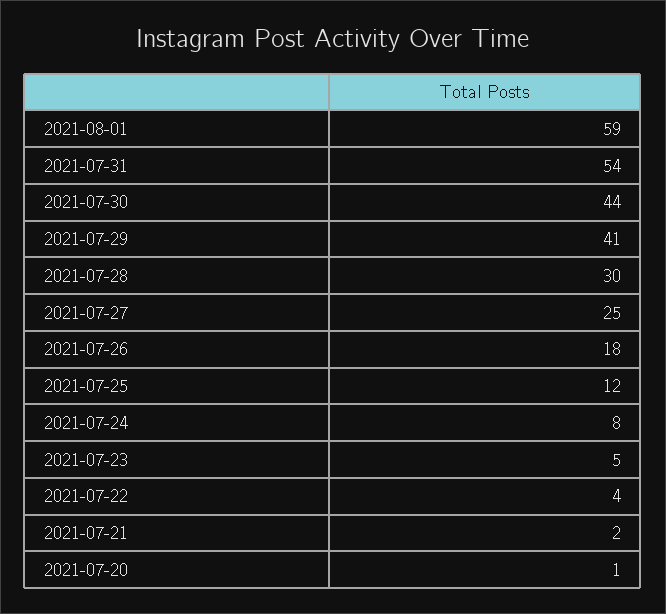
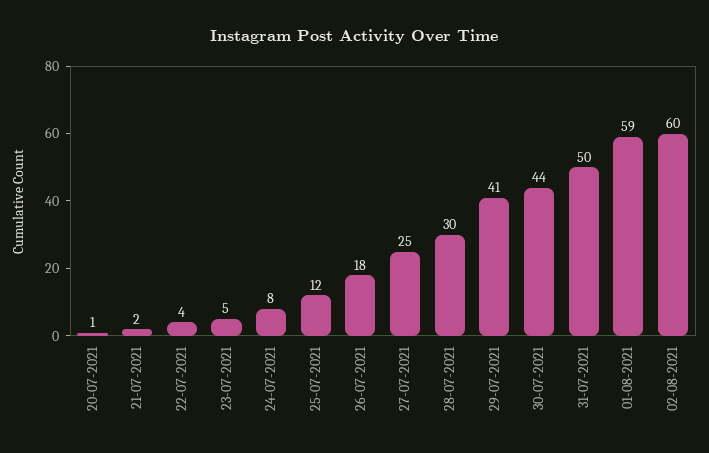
2021-07-31: 54 -> 50
02-08-2021: none -> 60

